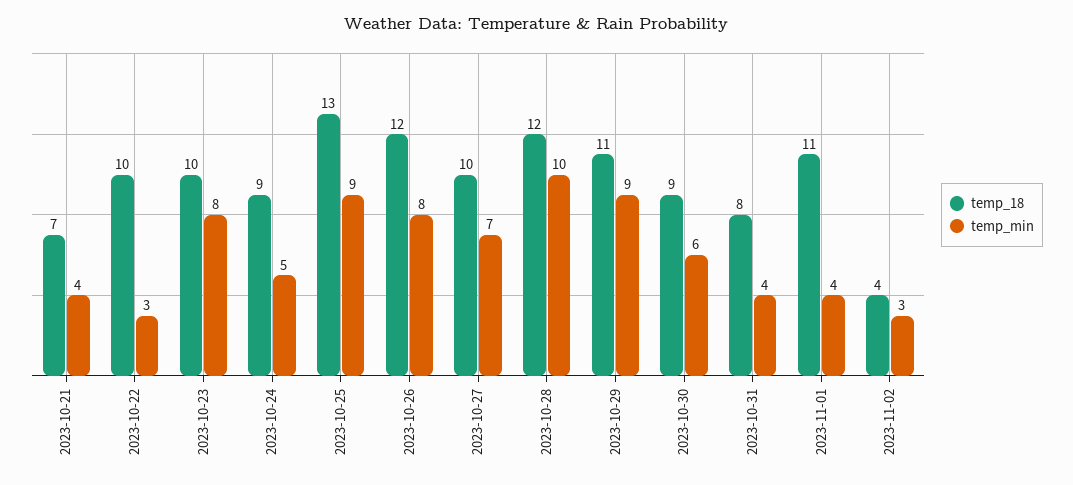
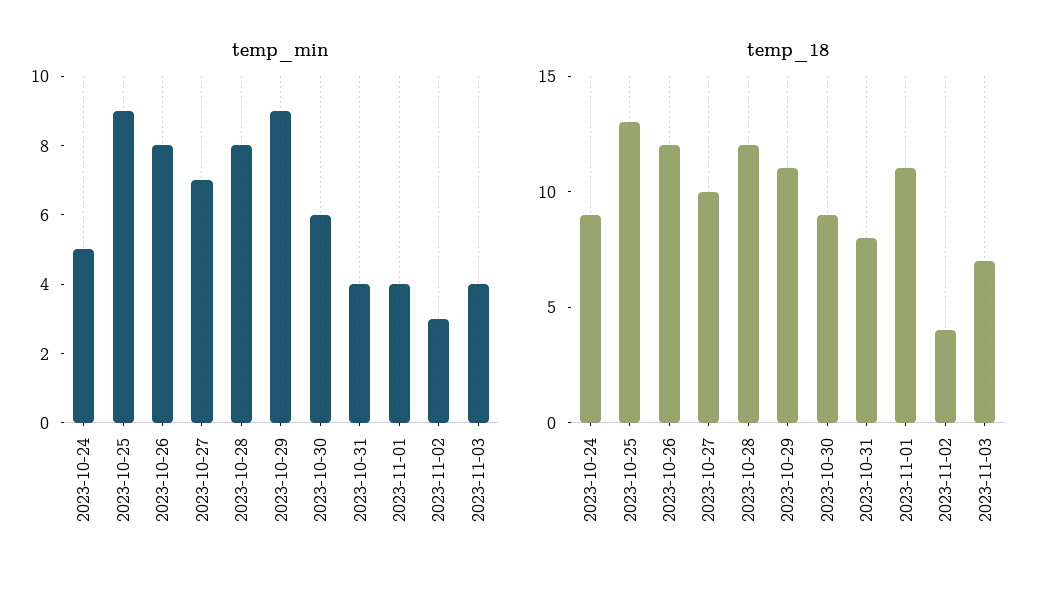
temp_18, 2023-10-21: 7 -> none
temp_min, 2023-10-21: 4 -> none
temp_18, 2023-10-22: 10 -> none
temp_min, 2023-10-22: 3 -> none
temp_18, 2023-10-23: 10 -> none
temp_min, 2023-10-23: 8 -> none
temp_min, 2023-10-28: 10 -> 8
temp_min, 2023-11-03: none -> 4
temp_18, 2023-11-03: none -> 7

